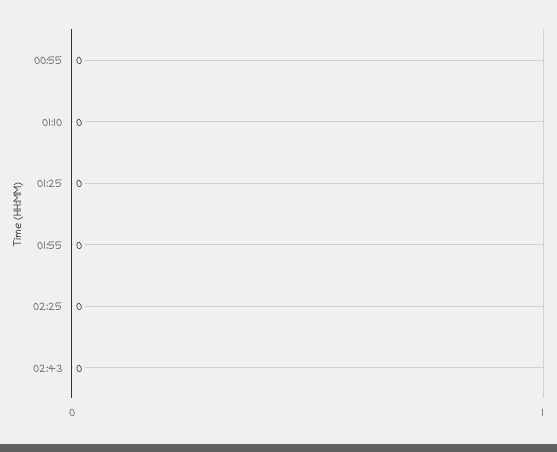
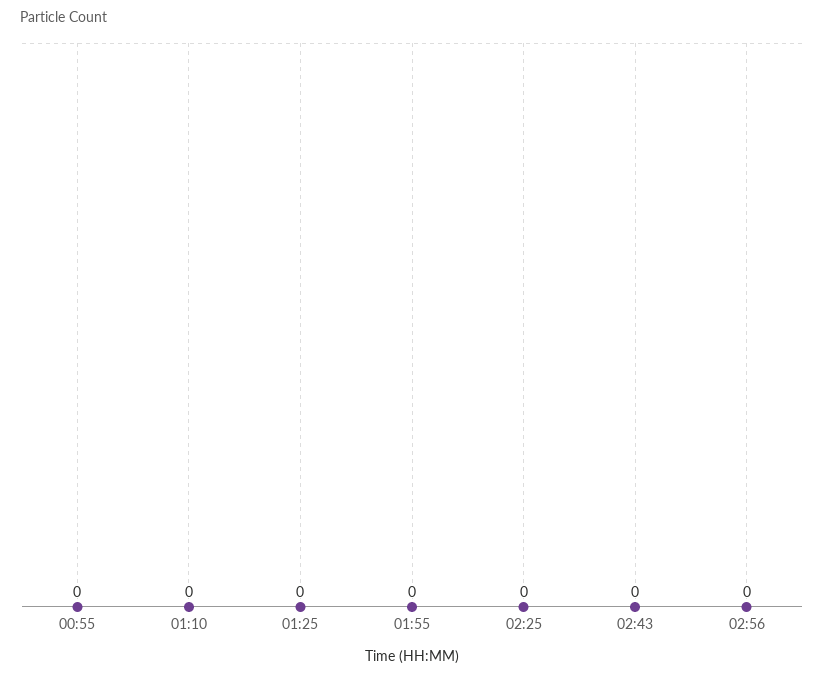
02:56: none -> 0

